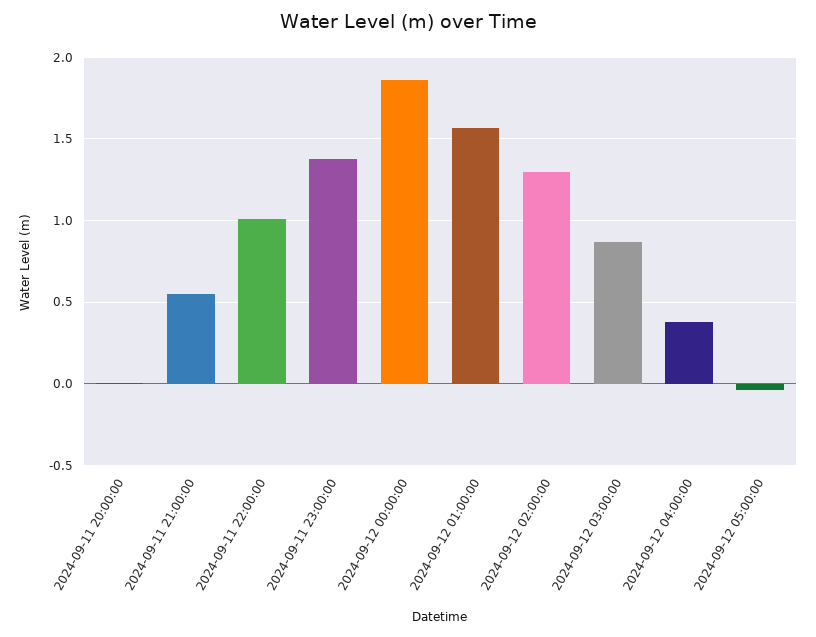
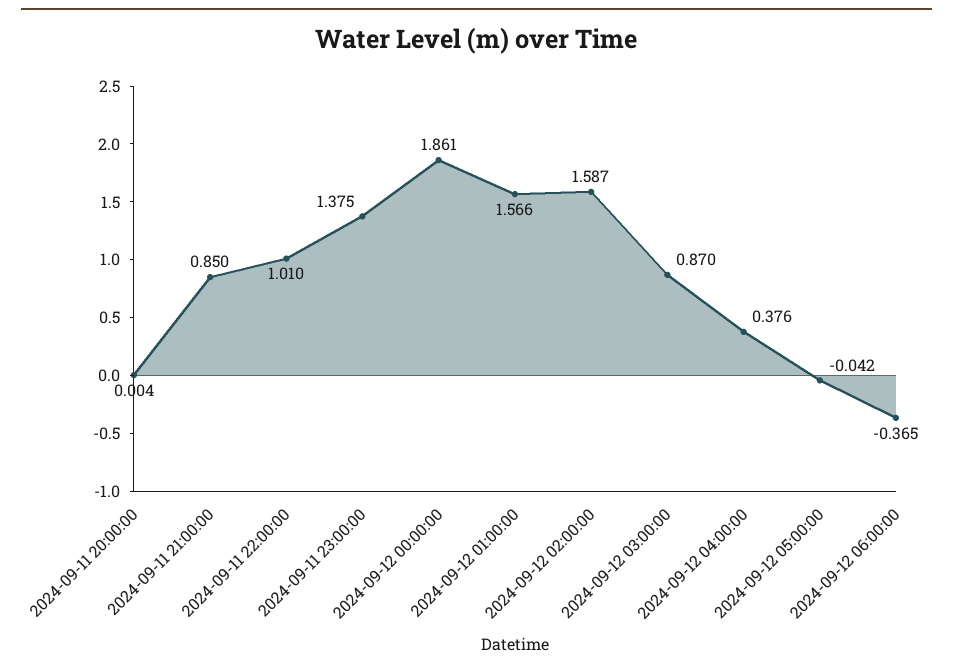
2024-09-11 21:00:00: 0.55 -> 0.85
2024-09-12 02:00:00: 1.3 -> 1.587
2024-09-12 06:00:00: none -> -0.365

